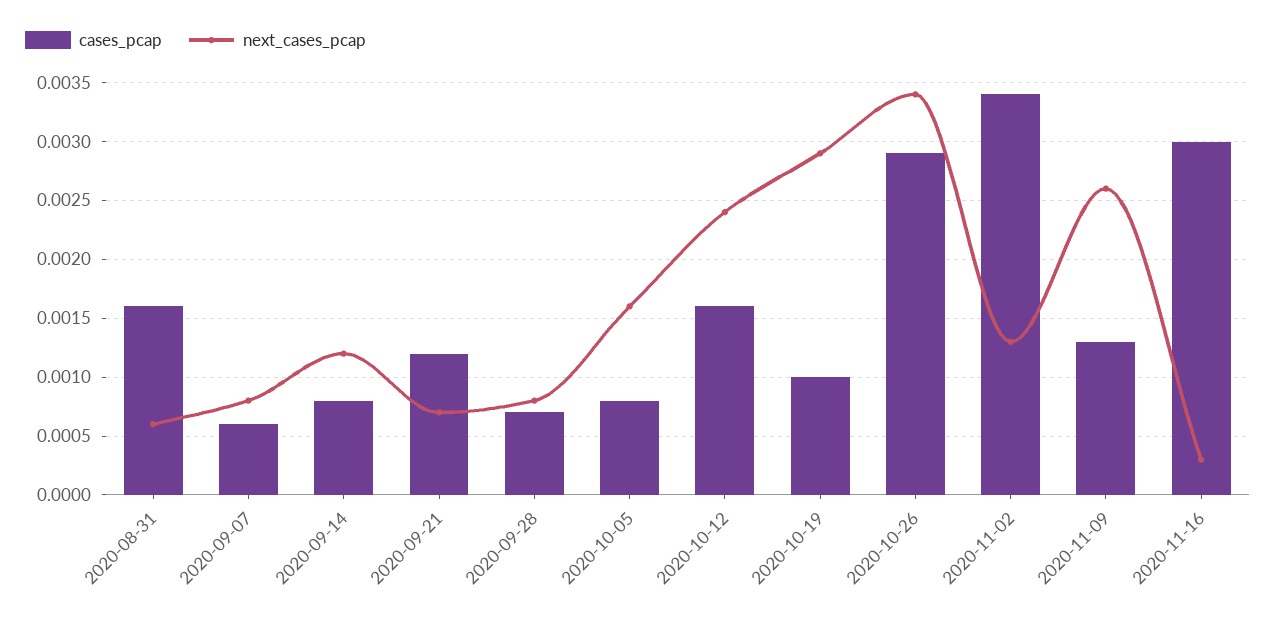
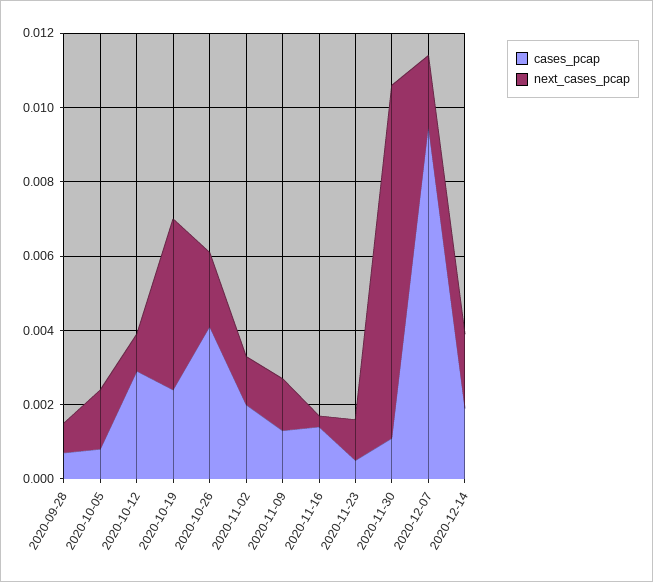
cases_pcap, 2020-08-31: 0.0016 -> none
next_cases_pcap, 2020-08-31: 0.0006 -> none
cases_pcap, 2020-09-07: 0.0006 -> none
next_cases_pcap, 2020-09-07: 0.0008 -> none
cases_pcap, 2020-09-14: 0.0008 -> none
next_cases_pcap, 2020-09-14: 0.0012 -> none
cases_pcap, 2020-09-21: 0.0012 -> none
next_cases_pcap, 2020-09-21: 0.0007 -> none
cases_pcap, 2020-10-12: 0.0016 -> 0.003
next_cases_pcap, 2020-10-12: 0.0024 -> 0.001
cases_pcap, 2020-10-19: 0.001 -> 0.0025
next_cases_pcap, 2020-10-19: 0.0029 -> 0.0045
cases_pcap, 2020-10-26: 0.0029 -> 0.004
next_cases_pcap, 2020-10-26: 0.0034 -> 0.002
cases_pcap, 2020-11-02: 0.0034 -> 0.002
next_cases_pcap, 2020-11-09: 0.0026 -> 0.0015
cases_pcap, 2020-11-16: 0.003 -> 0.0015
cases_pcap, 2020-11-23: none -> 0.0005
next_cases_pcap, 2020-11-23: none -> 0.001
cases_pcap, 2020-11-30: none -> 0.001
next_cases_pcap, 2020-11-30: none -> 0.0095
cases_pcap, 2020-12-07: none -> 0.0095
next_cases_pcap, 2020-12-07: none -> 0.002
cases_pcap, 2020-12-14: none -> 0.002
next_cases_pcap, 2020-12-14: none -> 0.002

